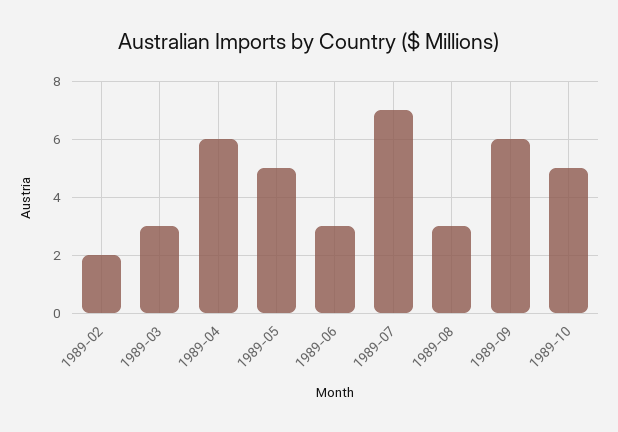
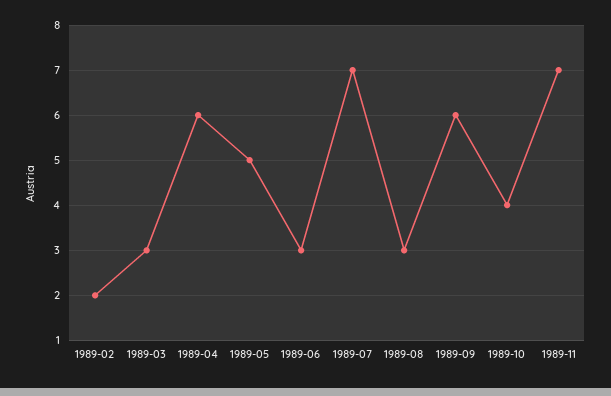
1989-10: 5 -> 4
1989-11: none -> 7

